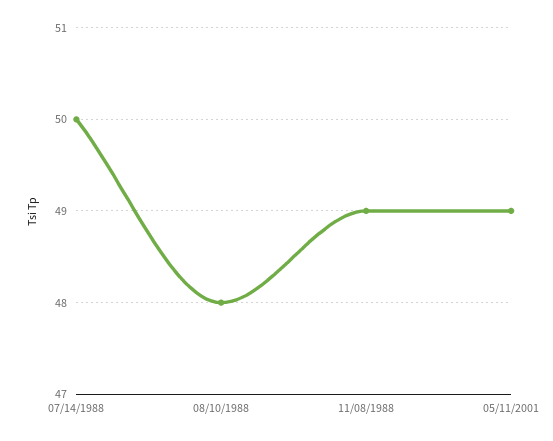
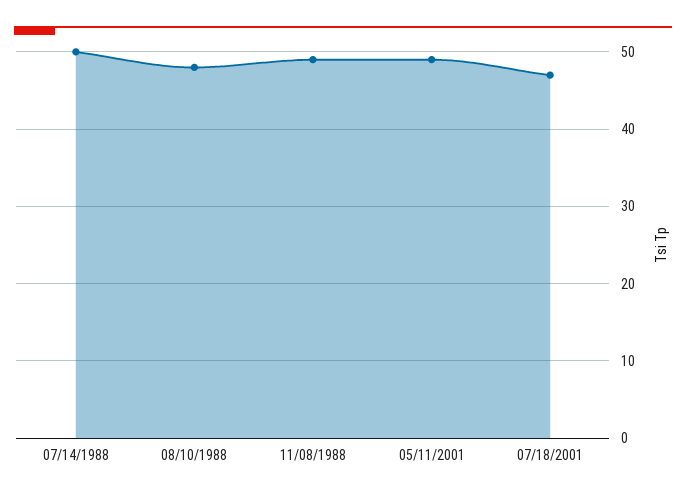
07/18/2001: none -> 47

